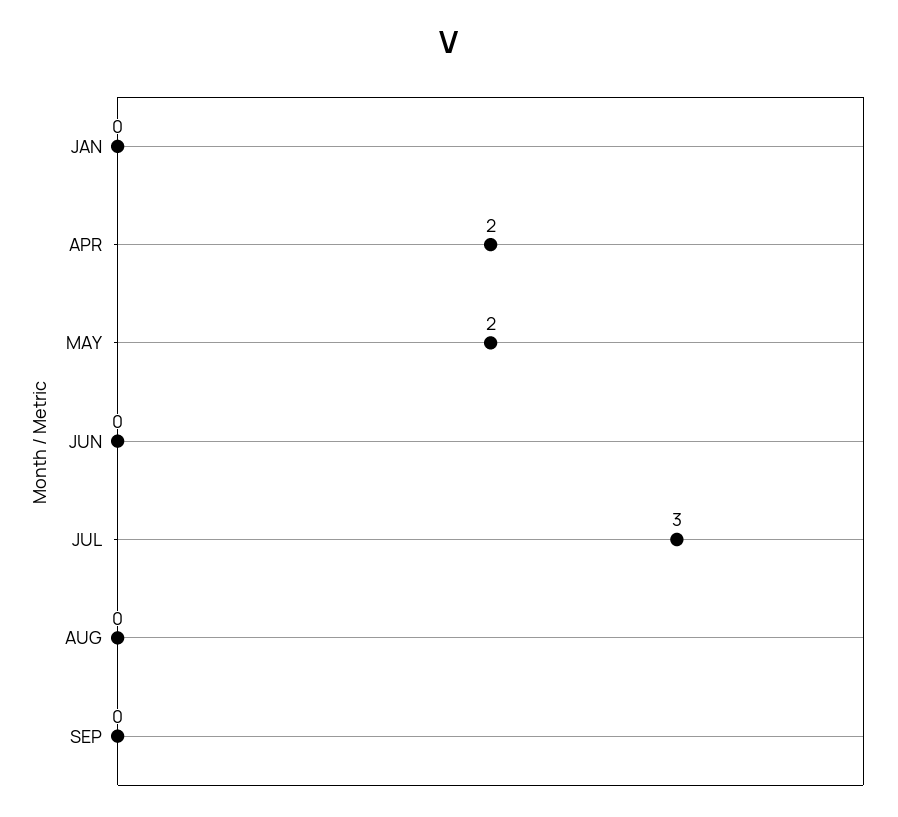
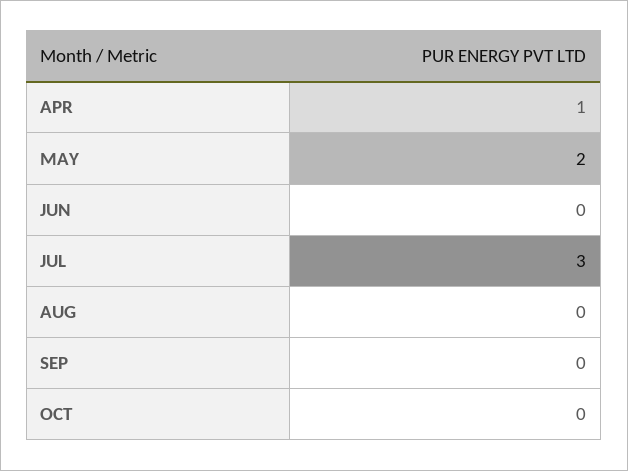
JAN: 0 -> none
APR: 2 -> 1
OCT: none -> 0

